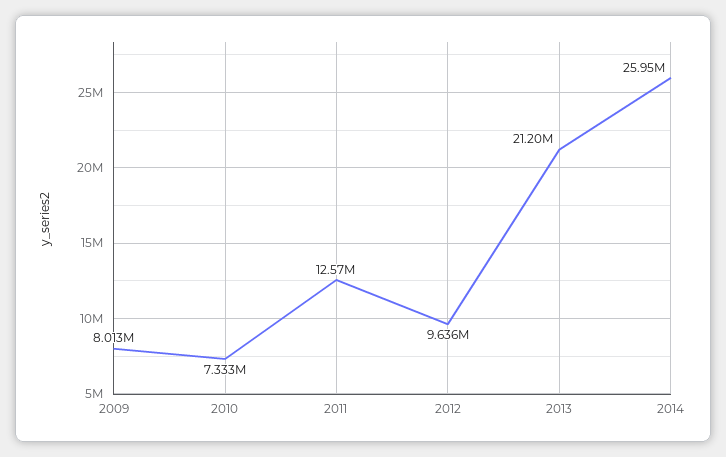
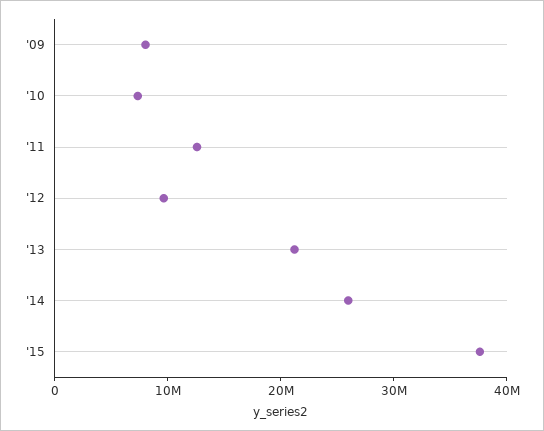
'15: none -> 38000000

